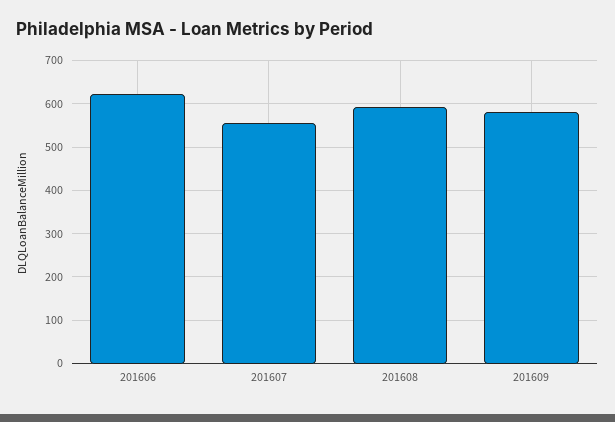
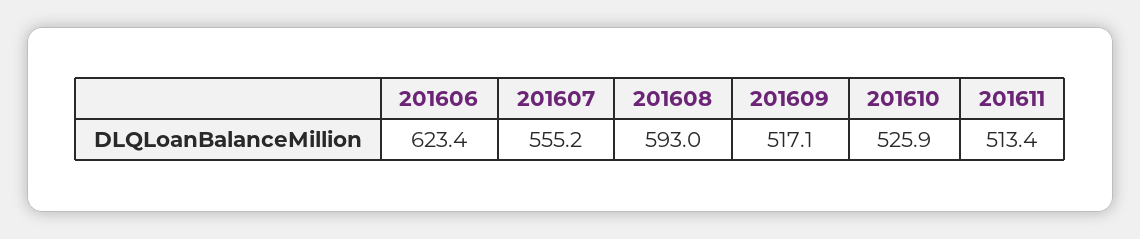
201609: 580 -> 517.1
201610: none -> 525.9
201611: none -> 513.4

